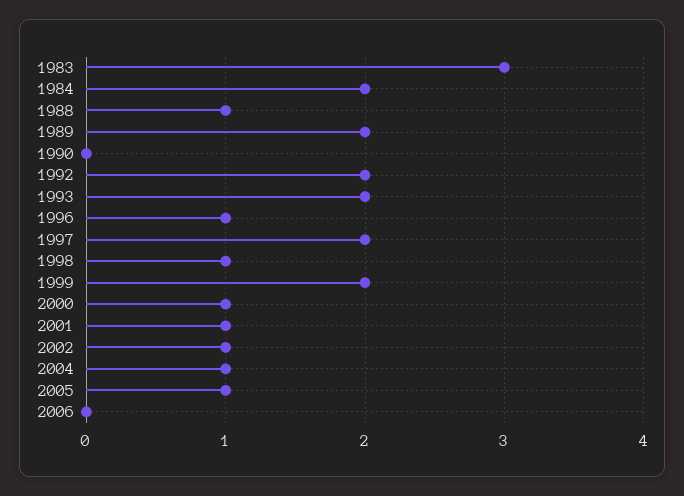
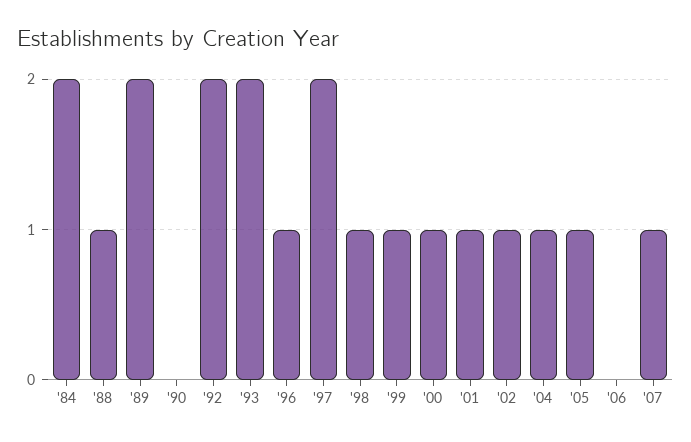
1983: 3 -> none
1999: 2 -> 1
'07: none -> 1

